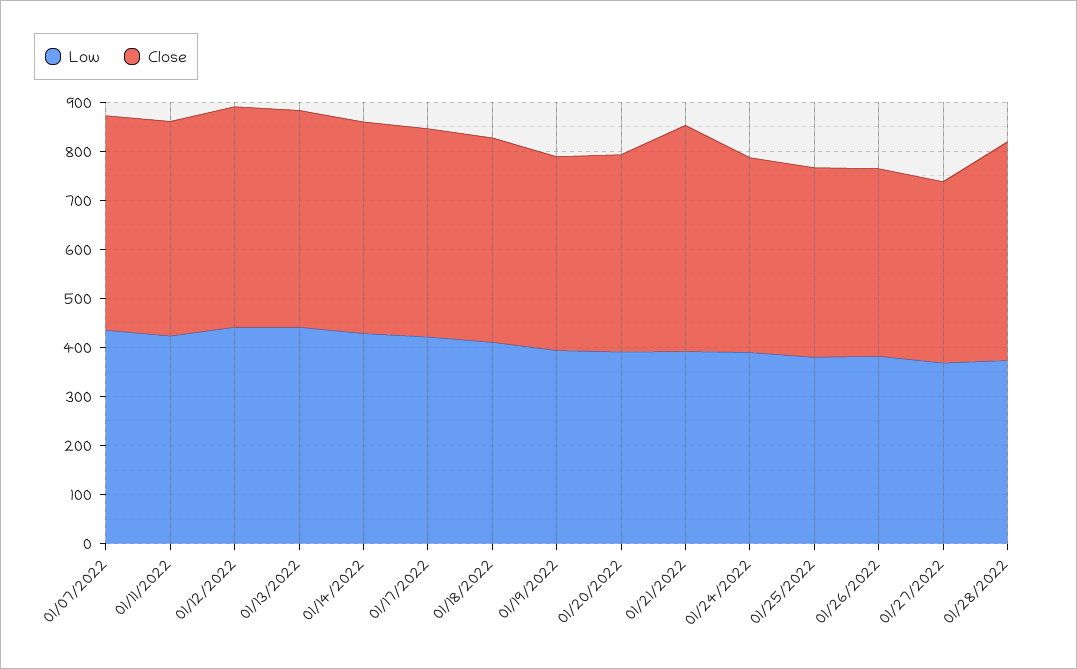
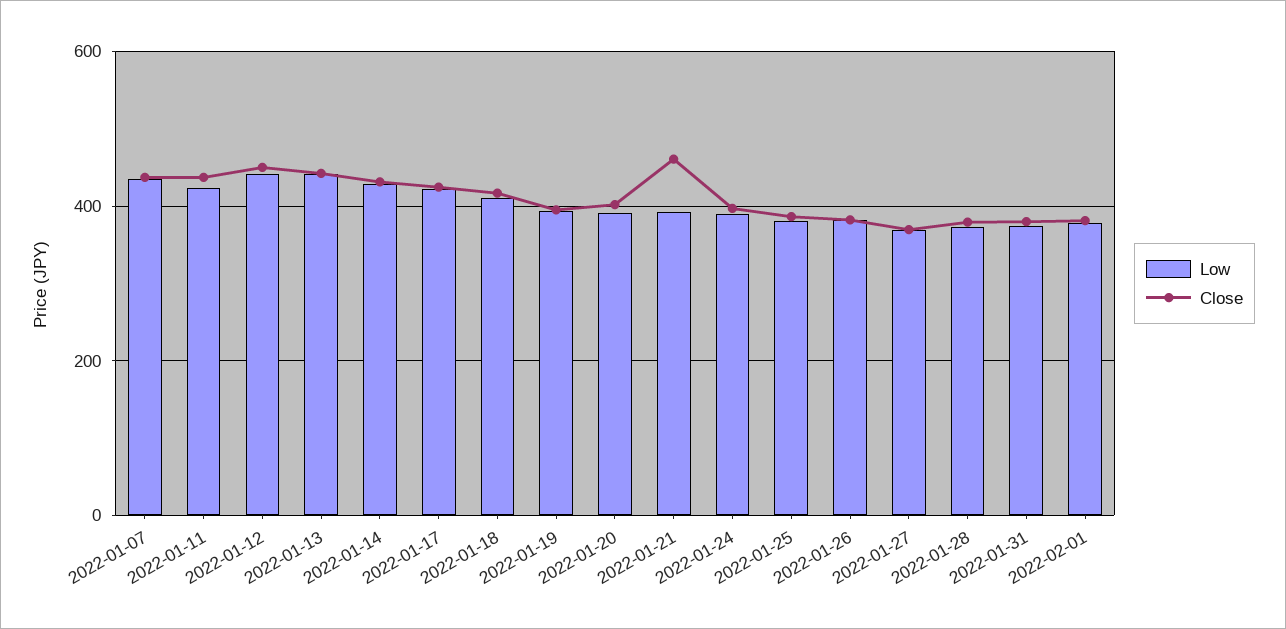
Close, 01/28/2022: 440 -> 380
Low, 2022-01-31: none -> 380
Close, 2022-01-31: none -> 380
Low, 2022-02-01: none -> 380
Close, 2022-02-01: none -> 380

